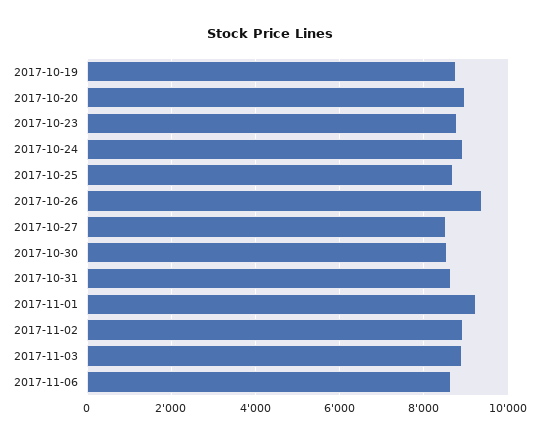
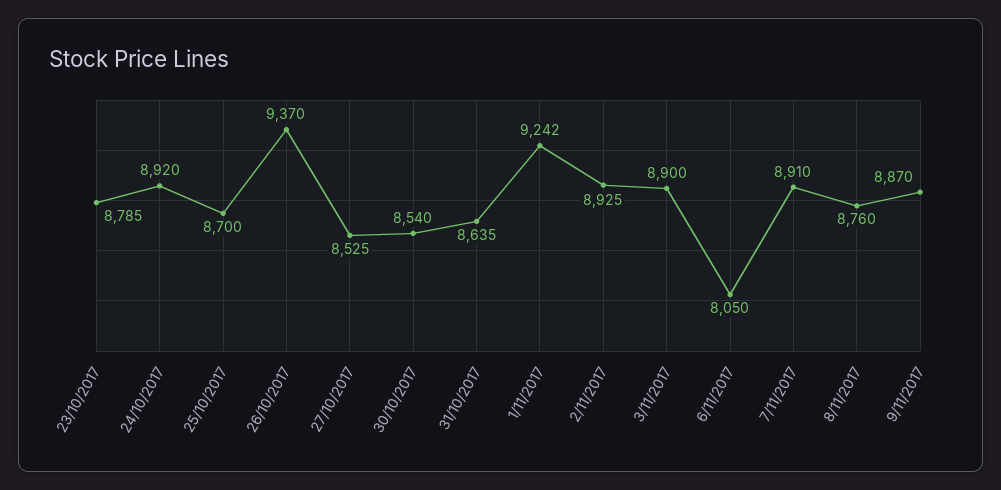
2017-10-19: 8800 -> none
2017-10-20: 9000 -> none
2017-11-06: 8600 -> 8050
7/11/2017: none -> 8910
8/11/2017: none -> 8760
9/11/2017: none -> 8870

